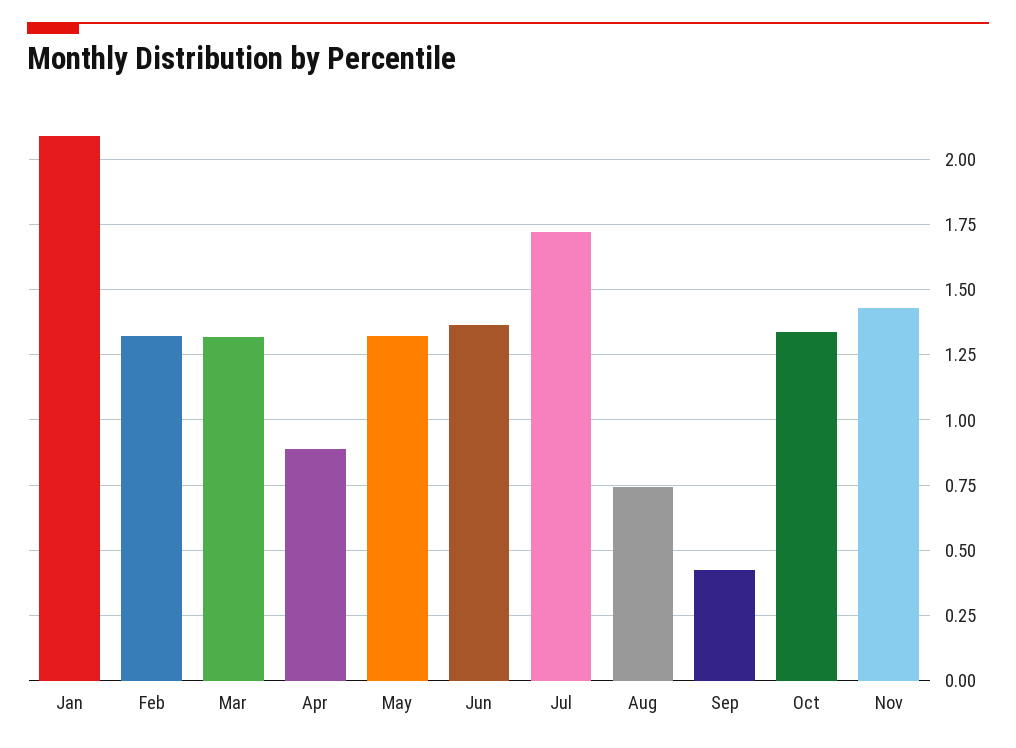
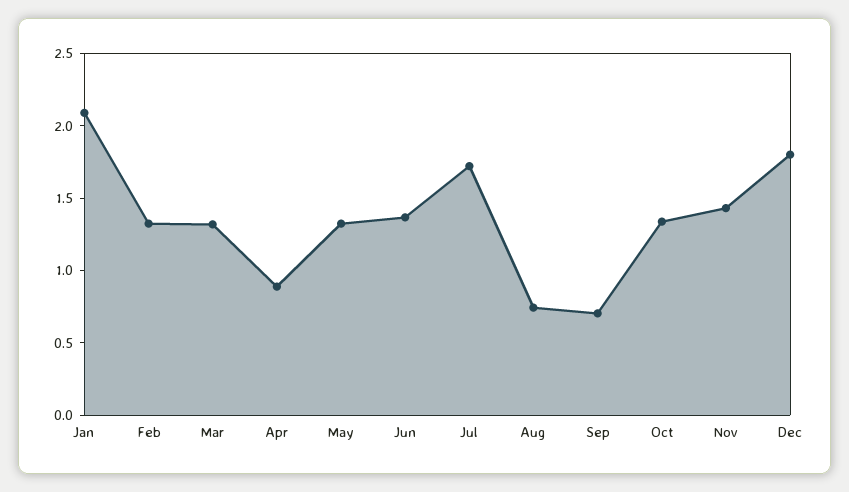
Sep: 0.425 -> 0.7
Dec: none -> 1.8

